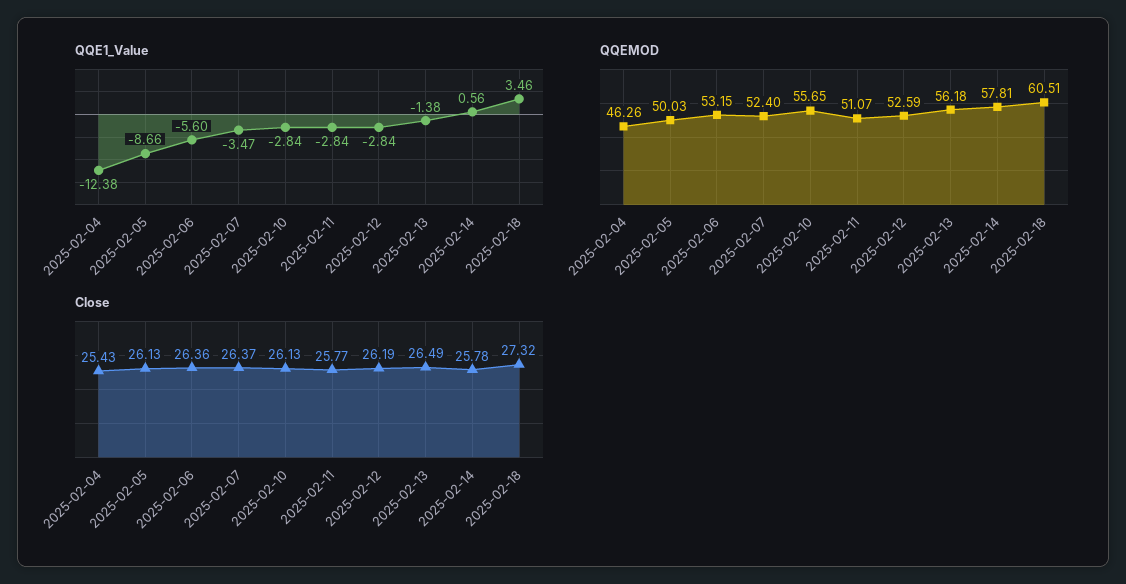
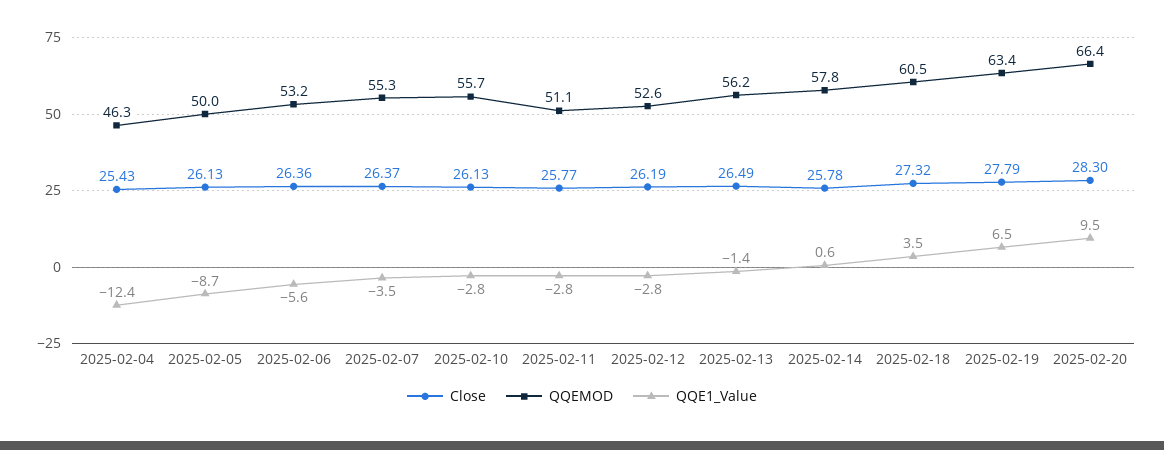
QQEMOD, 2025-02-07: 52.4 -> 55.3
Close, 2025-02-19: none -> 27.79
QQEMOD, 2025-02-19: none -> 63.4
QQE1_Value, 2025-02-19: none -> 6.5
Close, 2025-02-20: none -> 28.3
QQEMOD, 2025-02-20: none -> 66.4
QQE1_Value, 2025-02-20: none -> 9.5

